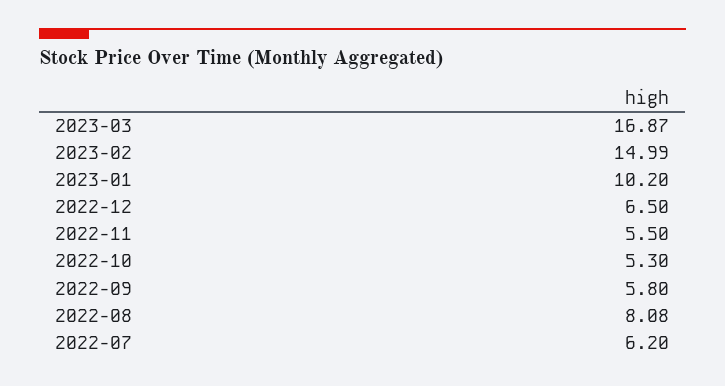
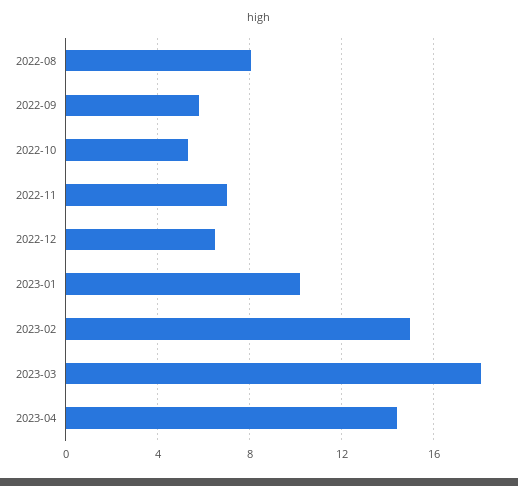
2023-03: 16.87 -> 18
2022-11: 5.5 -> 7
2022-07: 6.2 -> none
2023-04: none -> 14.5

